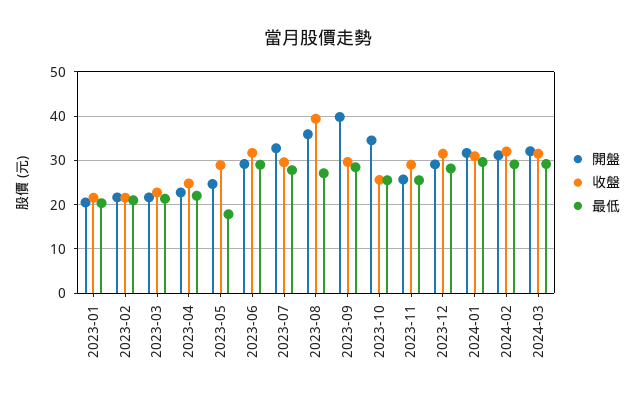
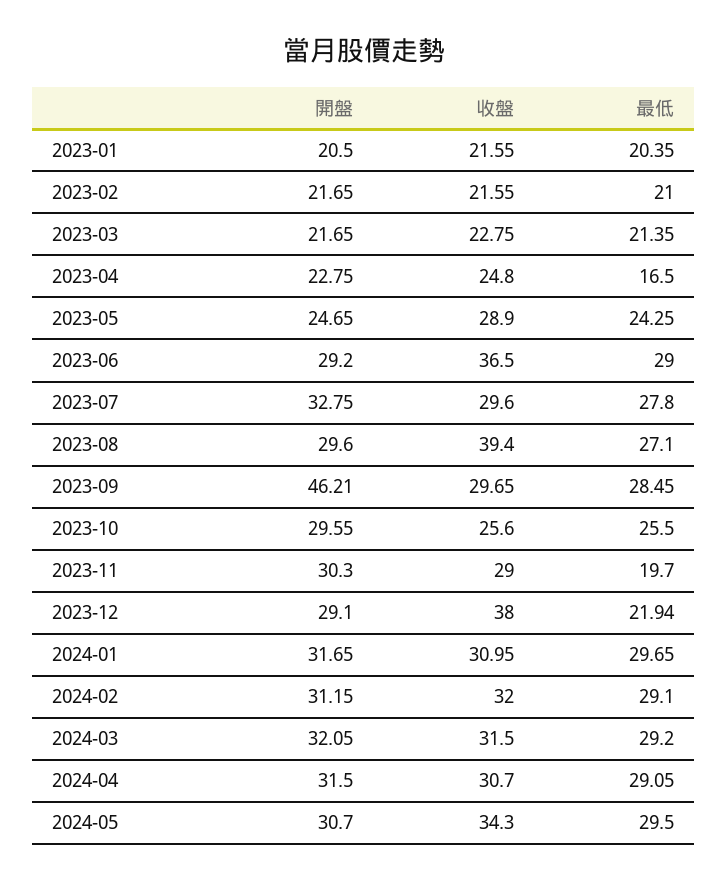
最低, 2023-04: 22 -> 16.5
最低, 2023-05: 18 -> 24.25
收盤, 2023-06: 32 -> 36.5
開盤, 2023-08: 36 -> 29.6
開盤, 2023-09: 40 -> 46.21
開盤, 2023-10: 34 -> 29.55
開盤, 2023-11: 26 -> 30.3
最低, 2023-11: 26 -> 19.7
收盤, 2023-12: 32 -> 38
最低, 2023-12: 28 -> 21.94
開盤, 2024-04: none -> 31.5
收盤, 2024-04: none -> 30.7
最低, 2024-04: none -> 29.05
開盤, 2024-05: none -> 30.7
收盤, 2024-05: none -> 34.3
最低, 2024-05: none -> 29.5

